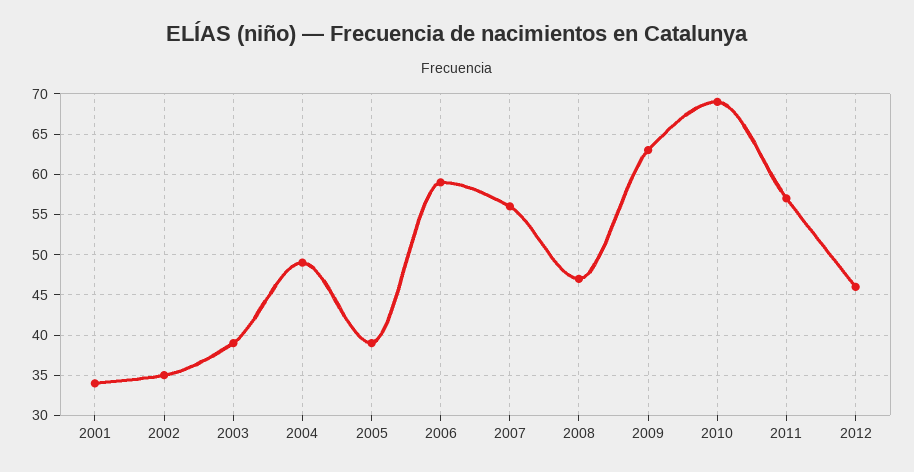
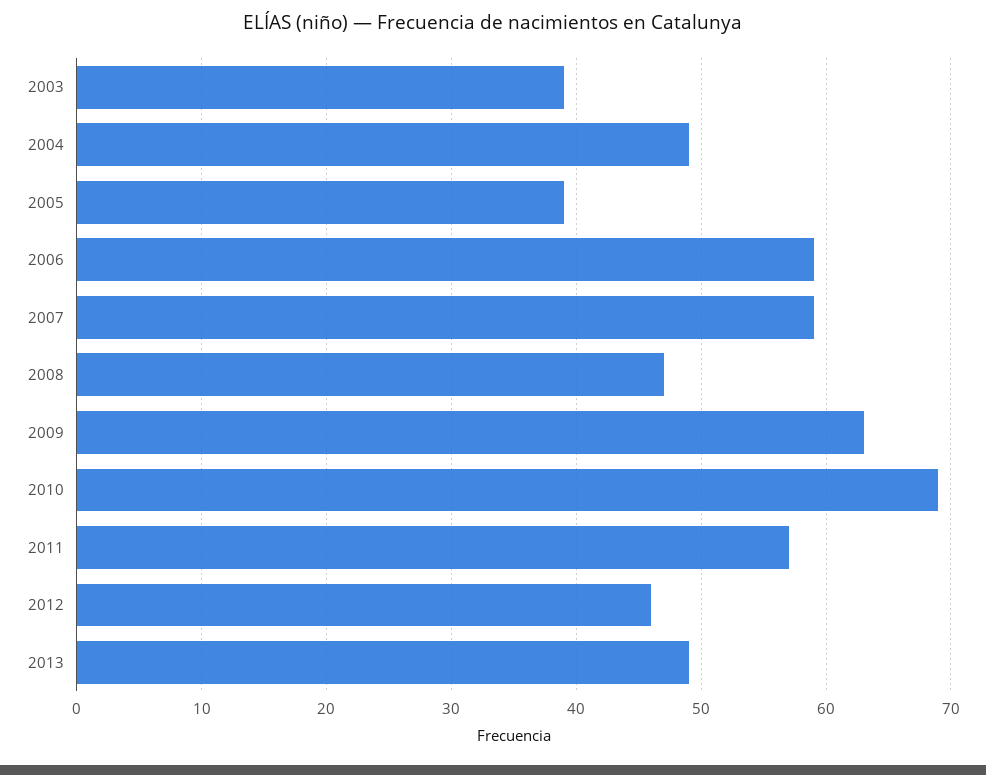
2001: 34 -> none
2002: 35 -> none
2007: 56 -> 59
2013: none -> 49

